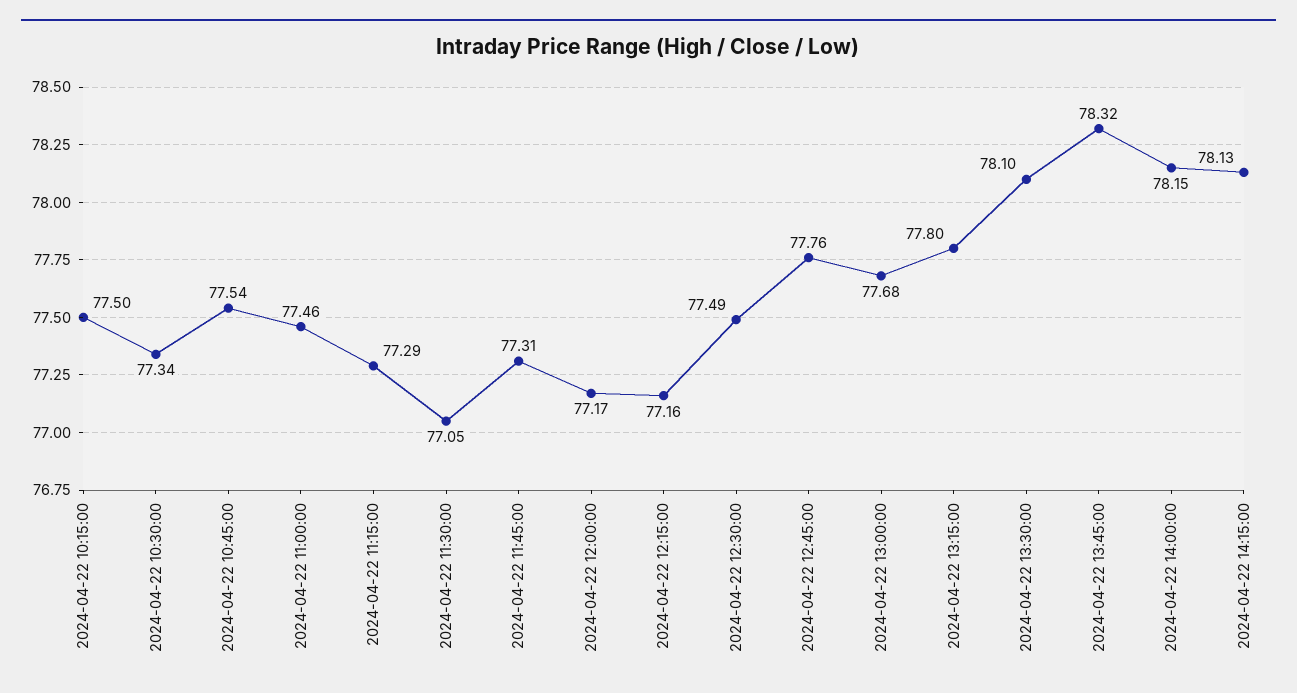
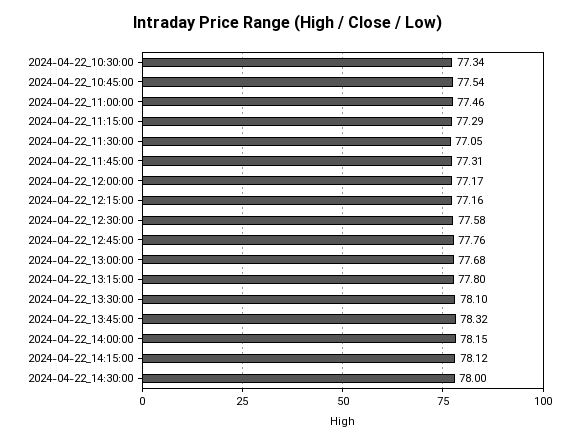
2024-04-22 10:15:00: 77.5 -> none
2024-04-22 12:30:00: 77.49 -> 77.58
2024-04-22 14:15:00: 78.13 -> 78.12
2024-04-22_14:30:00: none -> 78

